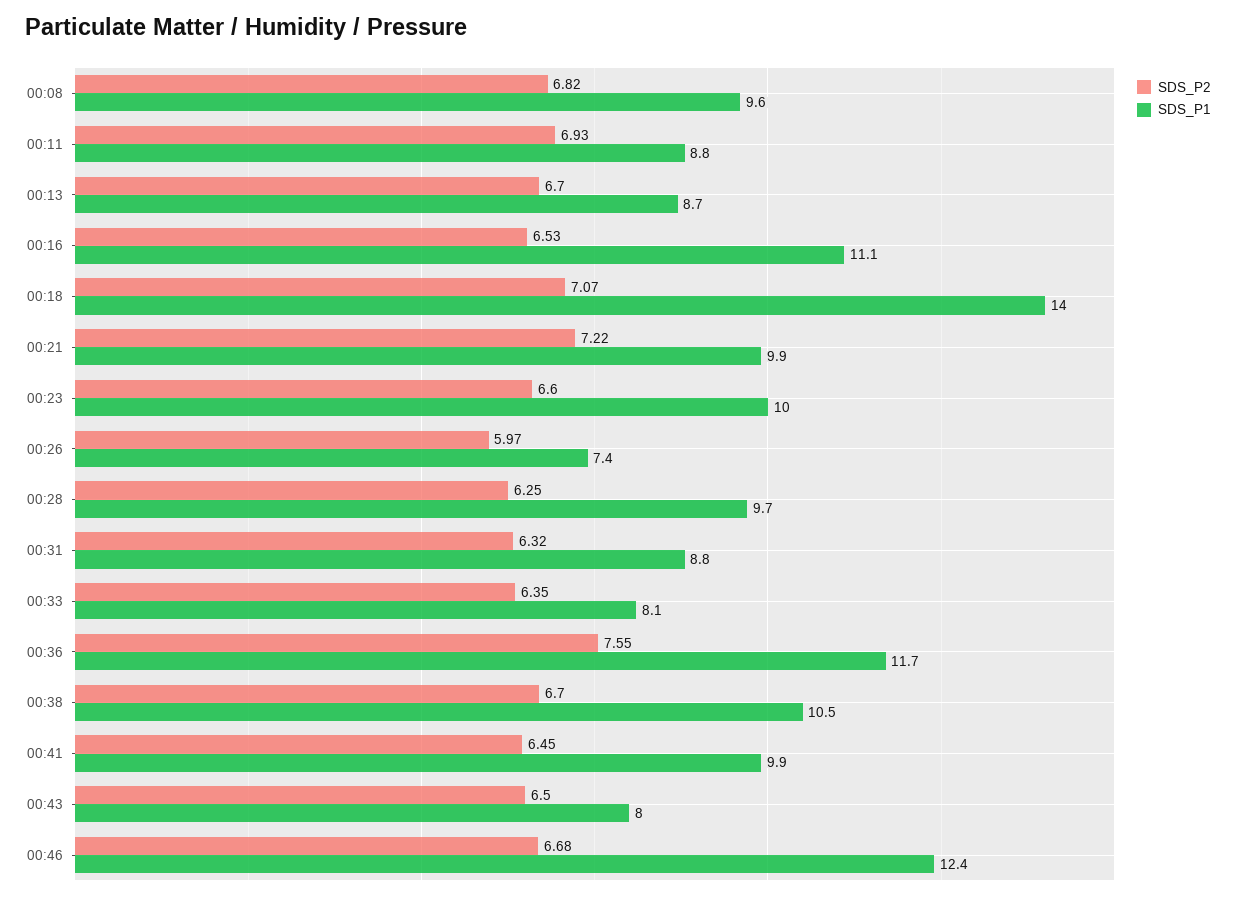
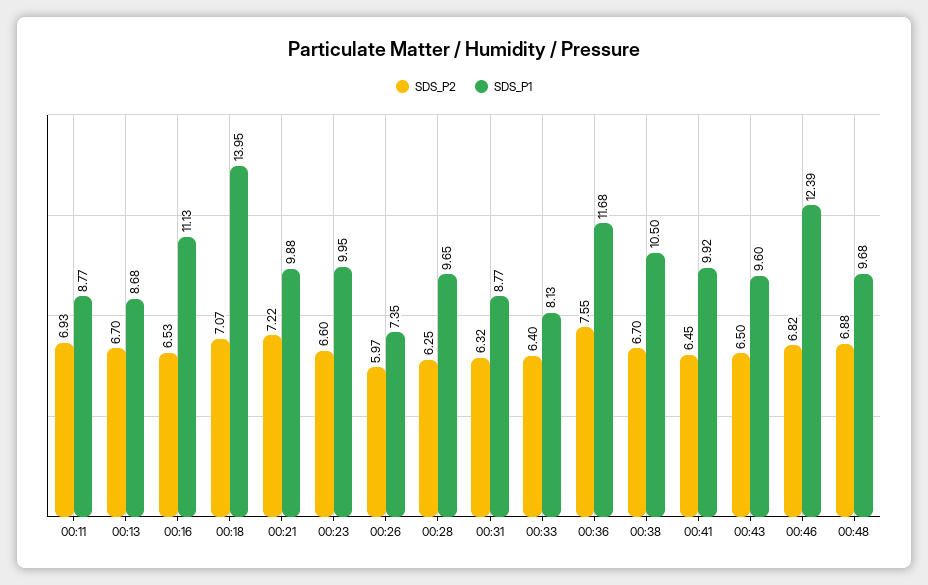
SDS_P2, 00:08: 6.82 -> none
SDS_P1, 00:08: 9.6 -> none
SDS_P2, 00:33: 6.35 -> 6.4
SDS_P1, 00:43: 8 -> 9.6
SDS_P2, 00:46: 6.68 -> 6.82
SDS_P2, 00:48: none -> 6.88
SDS_P1, 00:48: none -> 9.68

